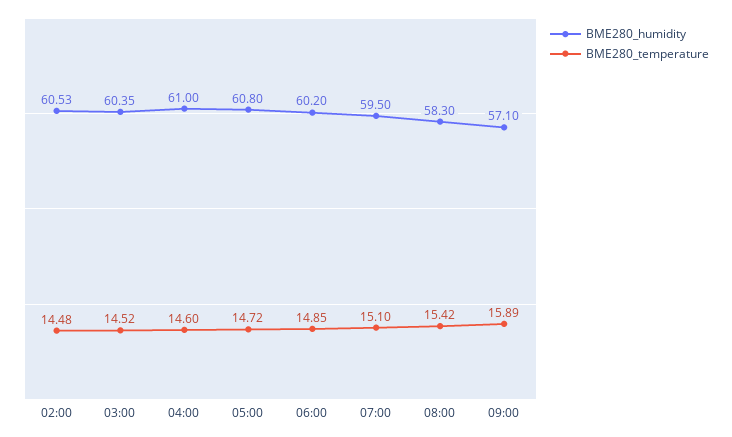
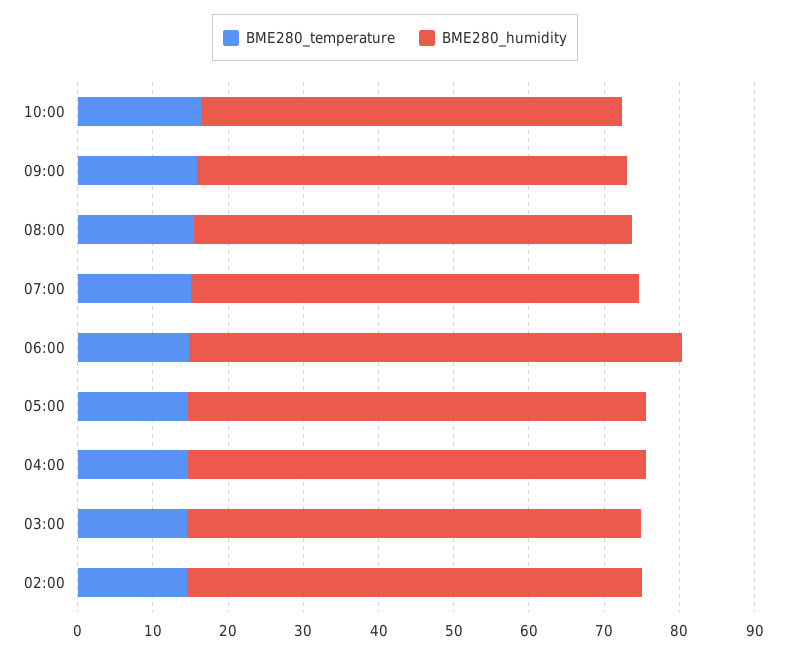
BME280_humidity, 06:00: 60.2 -> 66
BME280_temperature, 10:00: none -> 16
BME280_humidity, 10:00: none -> 56

